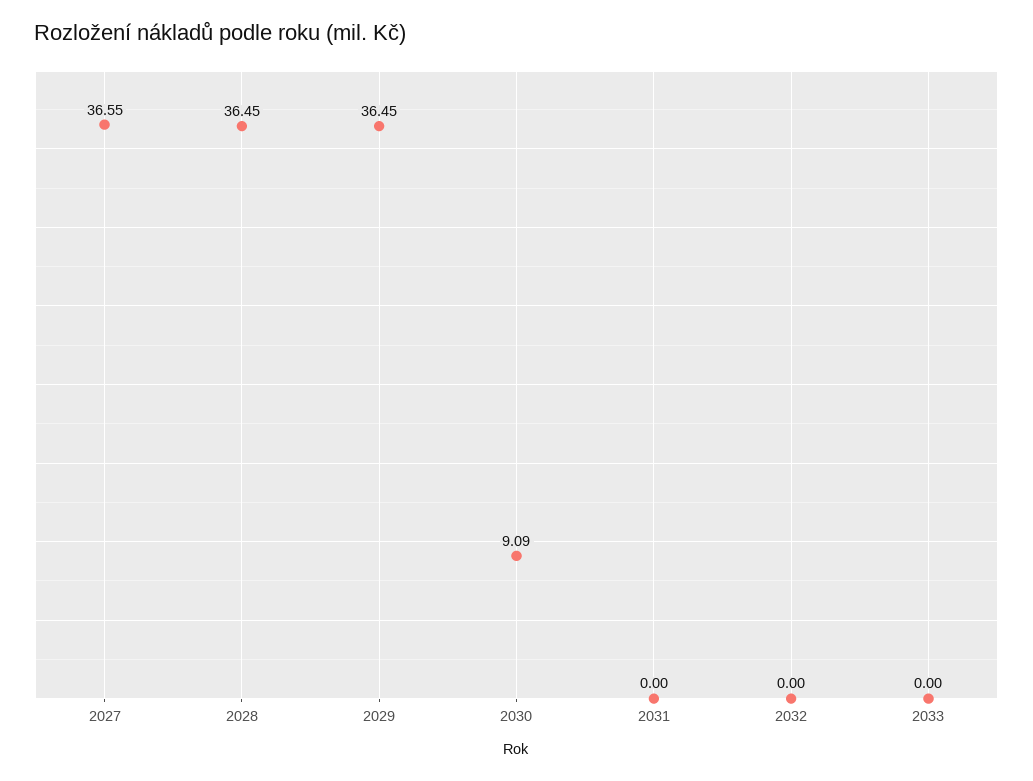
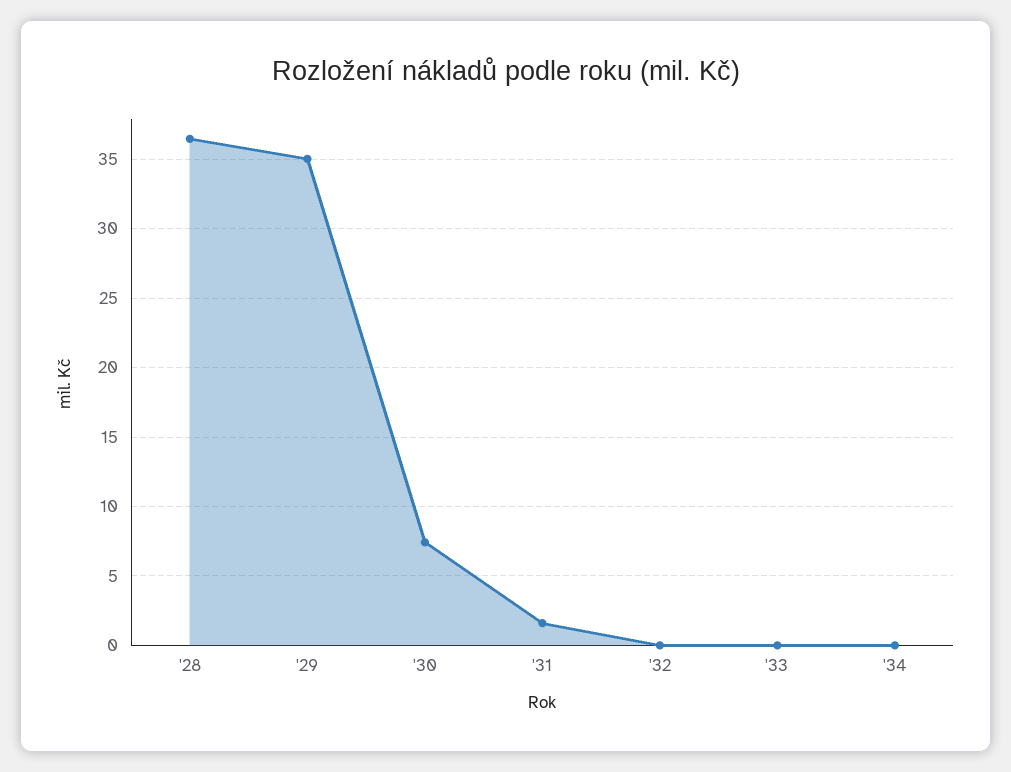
2027: 36.55 -> none
2029: 36.45 -> 35
2030: 9.09 -> 7.5
2031: 0 -> 1.5
'34: none -> 0

